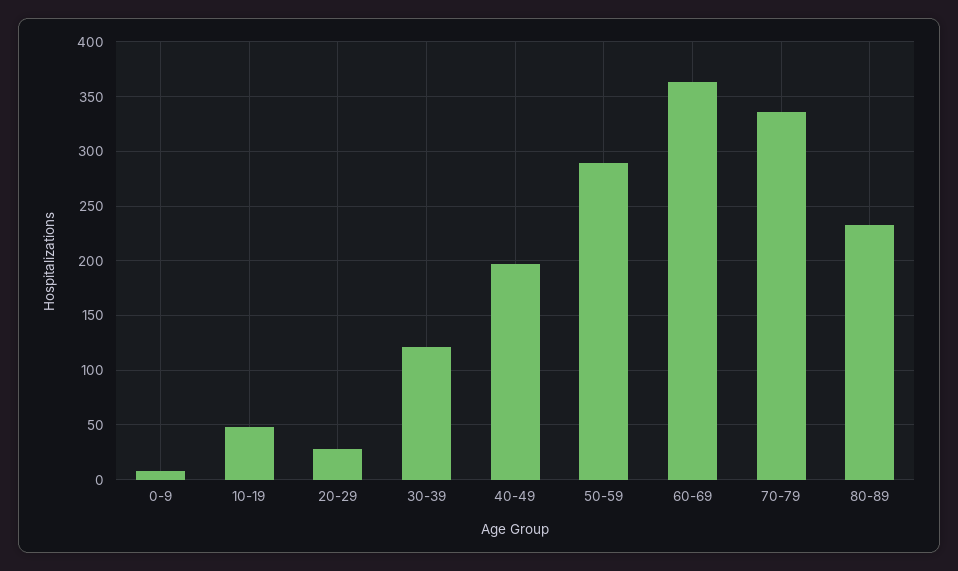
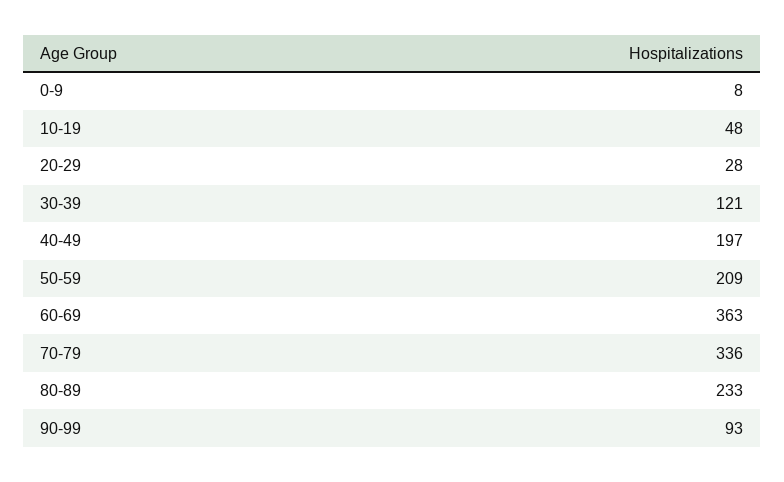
50-59: 290 -> 209
90-99: none -> 93

